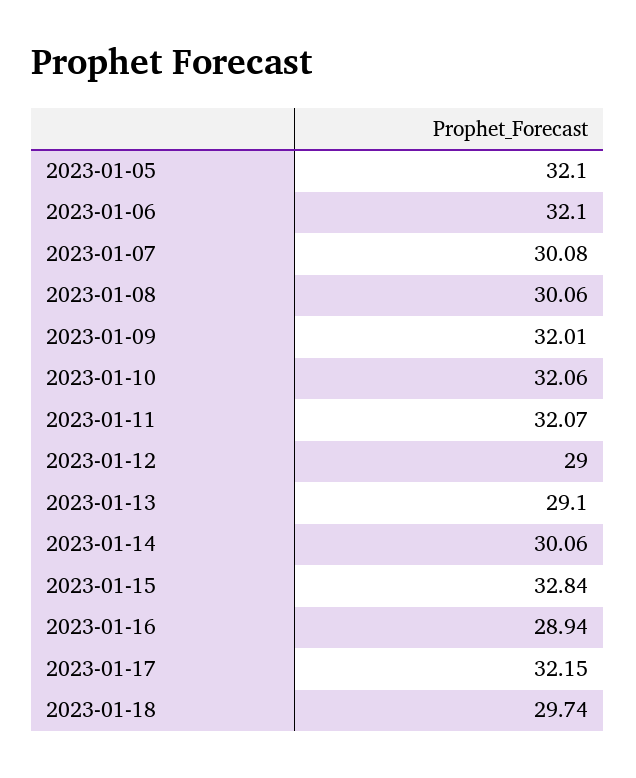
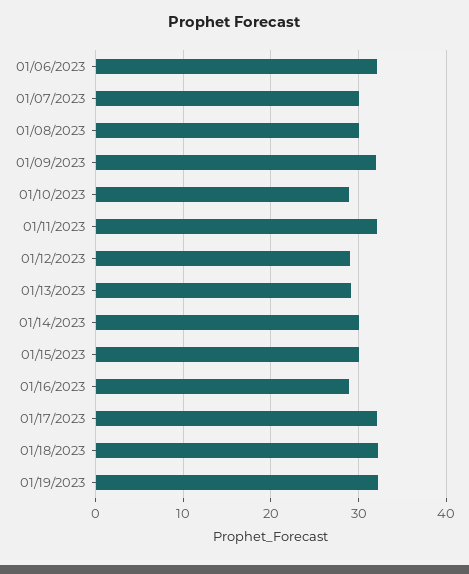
2023-01-05: 32.1 -> none
2023-01-10: 32.06 -> 29
2023-01-15: 32.84 -> 30
2023-01-18: 29.74 -> 32
01/19/2023: none -> 32

